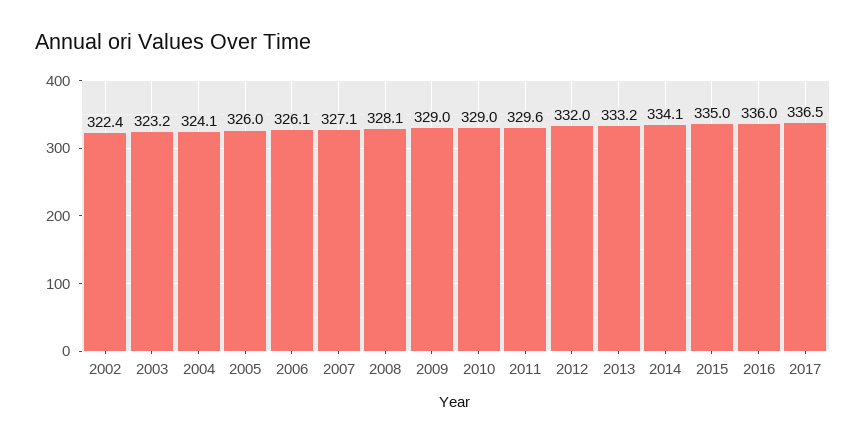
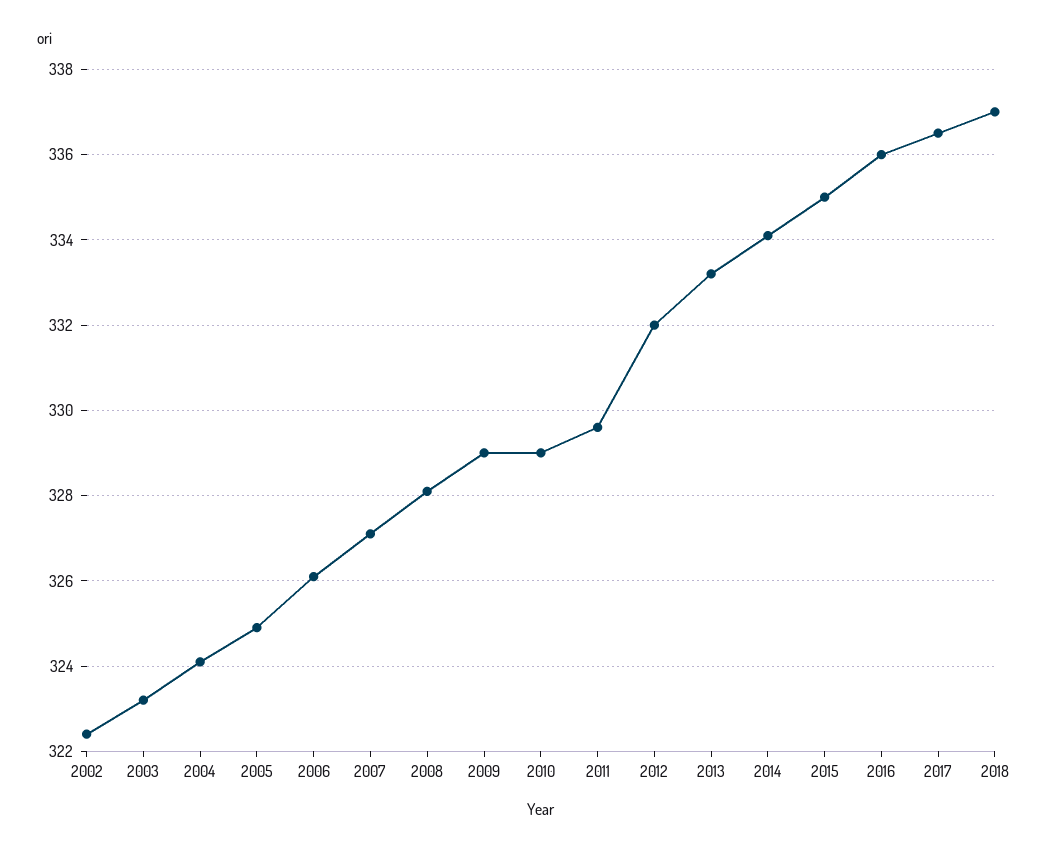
2005: 326 -> 325
2018: none -> 337

